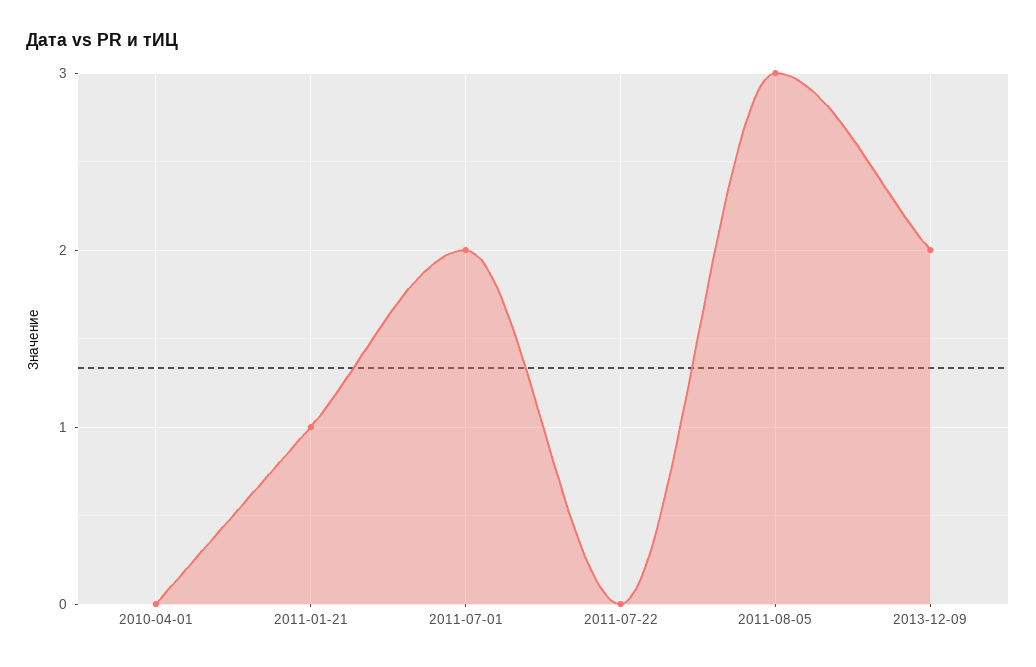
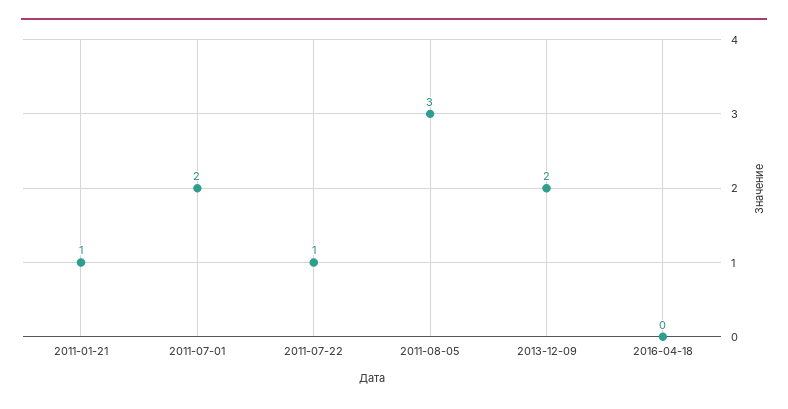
2010-04-01: 0 -> none
2011-07-22: 0 -> 1
2016-04-18: none -> 0

